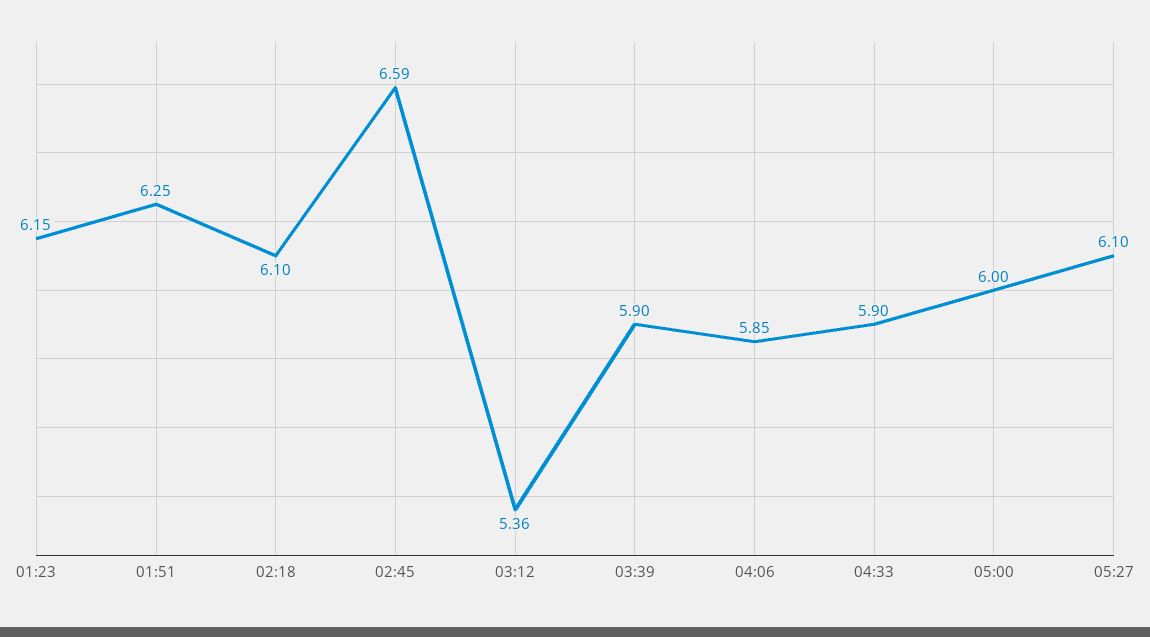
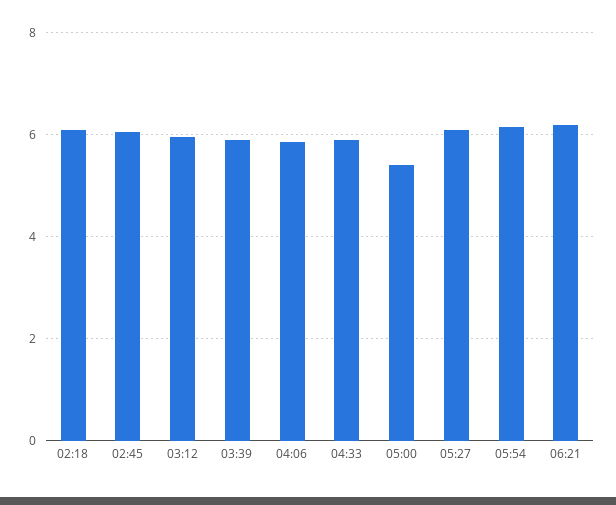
01:23: 6.15 -> none
01:51: 6.25 -> none
02:45: 6.59 -> 6
03:12: 5.36 -> 6
05:00: 6 -> 5.4
05:54: none -> 6.2
06:21: none -> 6.2

